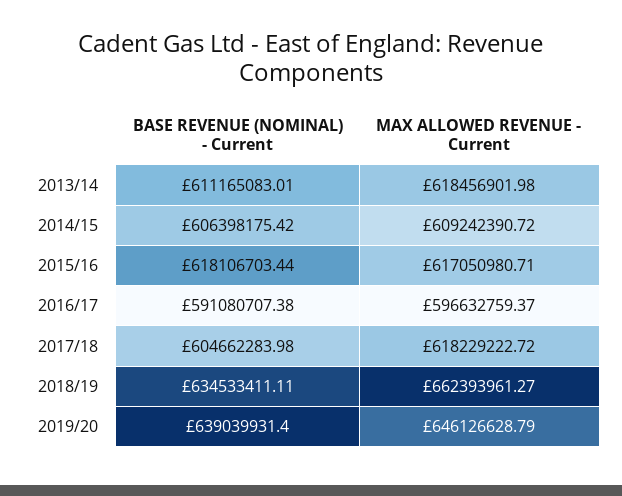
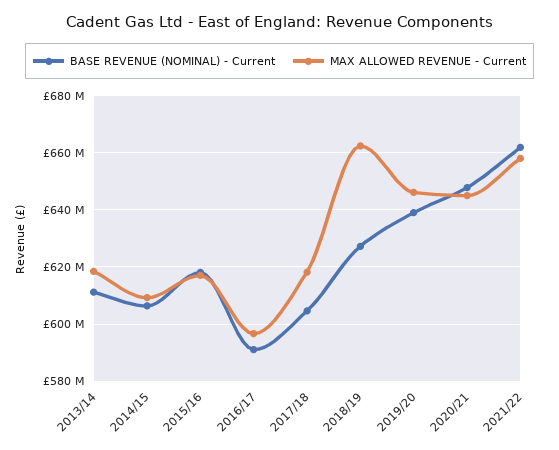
BASE REVENUE (NOMINAL) - Current, 2018/19: 634533411.11 -> 627500000
BASE REVENUE (NOMINAL) - Current, 2020/21: none -> 647500000
MAX ALLOWED REVENUE - Current, 2020/21: none -> 645000000
BASE REVENUE (NOMINAL) - Current, 2021/22: none -> 662500000
MAX ALLOWED REVENUE - Current, 2021/22: none -> 657500000

